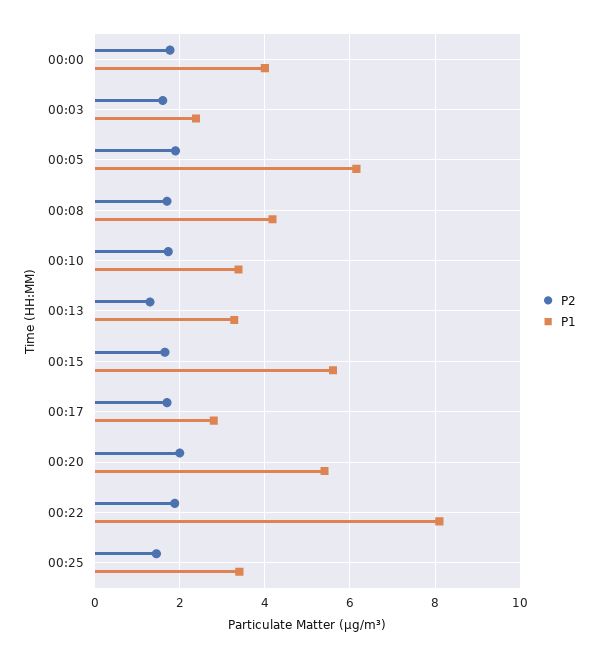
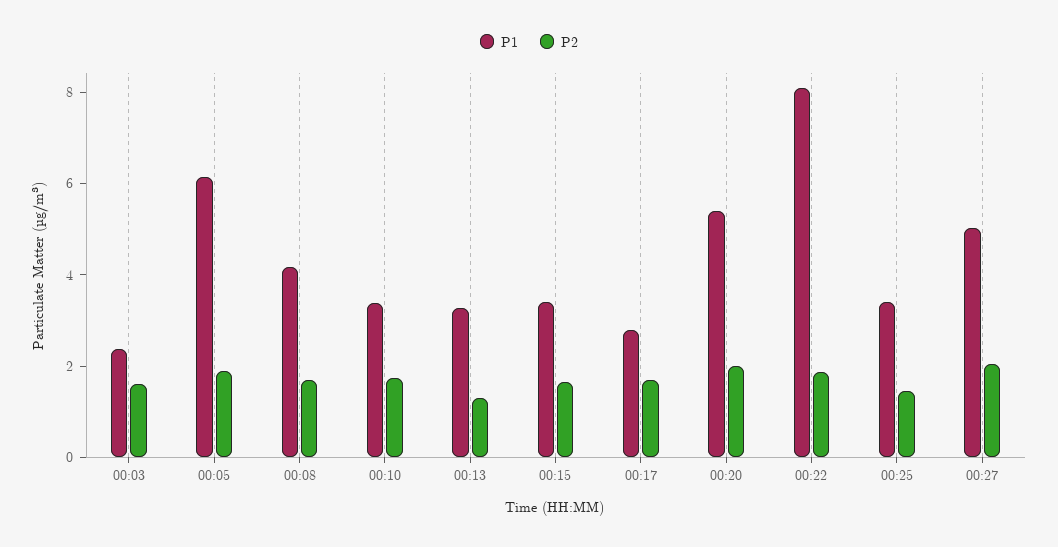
P2, 00:00: 1.8 -> none
P1, 00:00: 4 -> none
P1, 00:15: 5.6 -> 3.5
P1, 00:27: none -> 5
P2, 00:27: none -> 2

